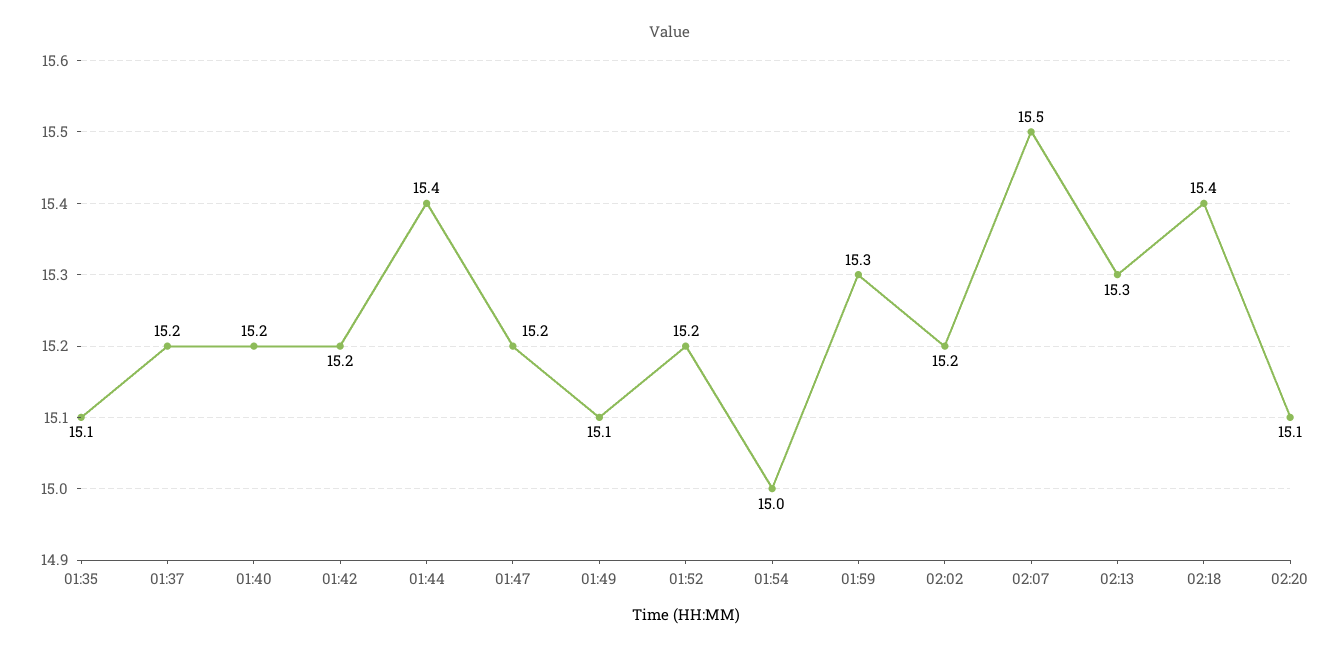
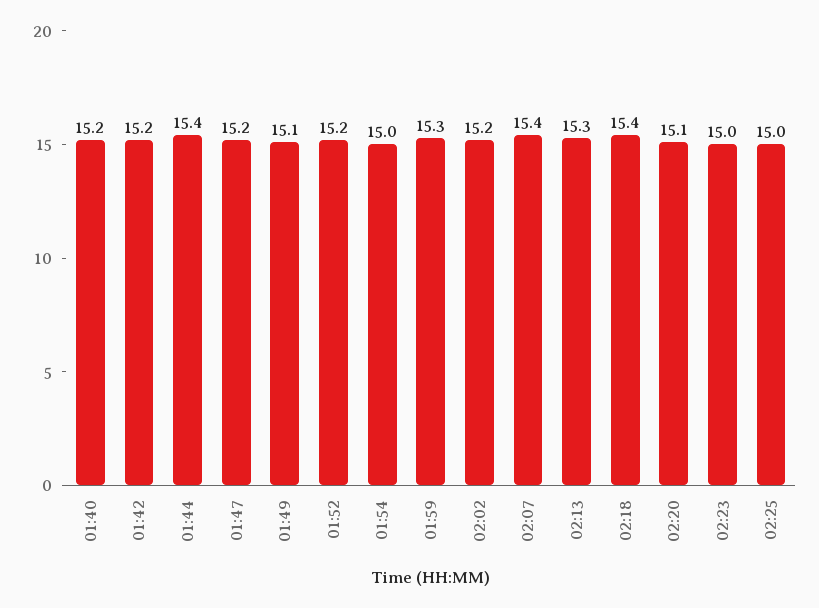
01:35: 15.1 -> none
01:37: 15.2 -> none
02:07: 15.5 -> 15.4
02:23: none -> 15
02:25: none -> 15

